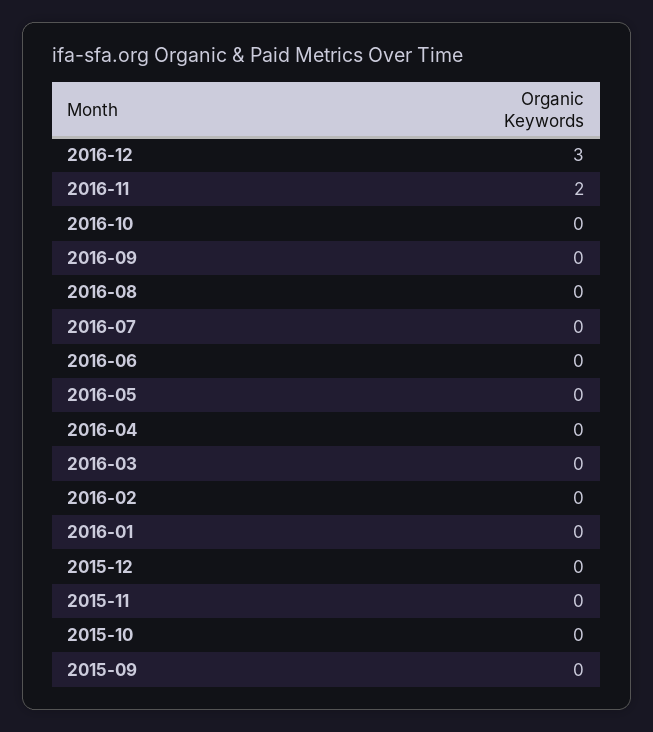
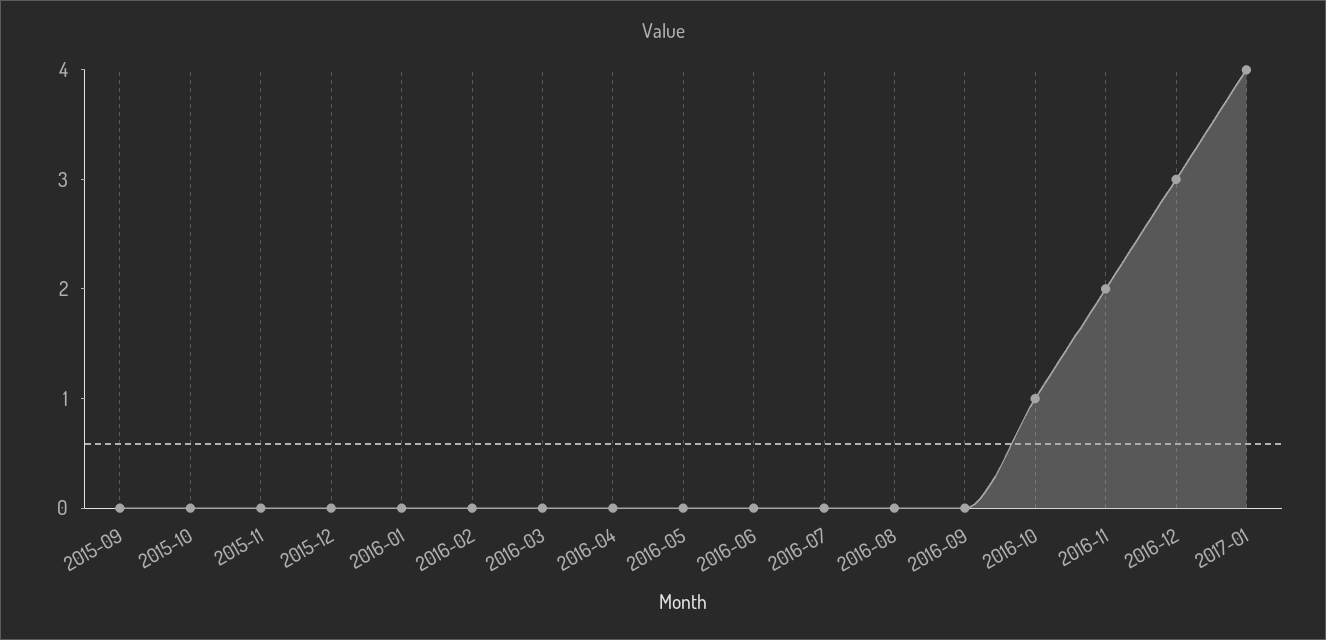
2016-10: 0 -> 1
2017-01: none -> 4

